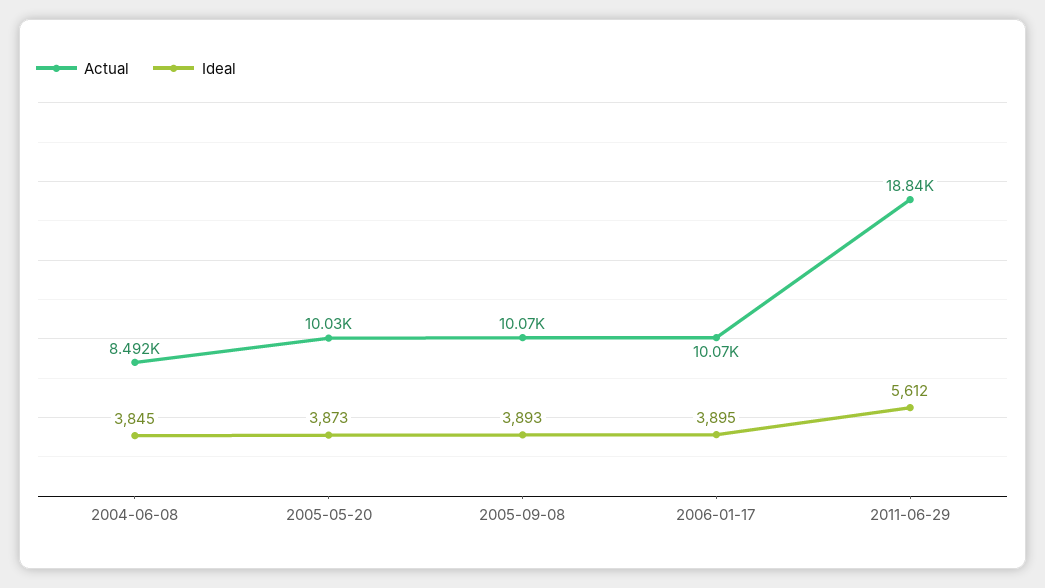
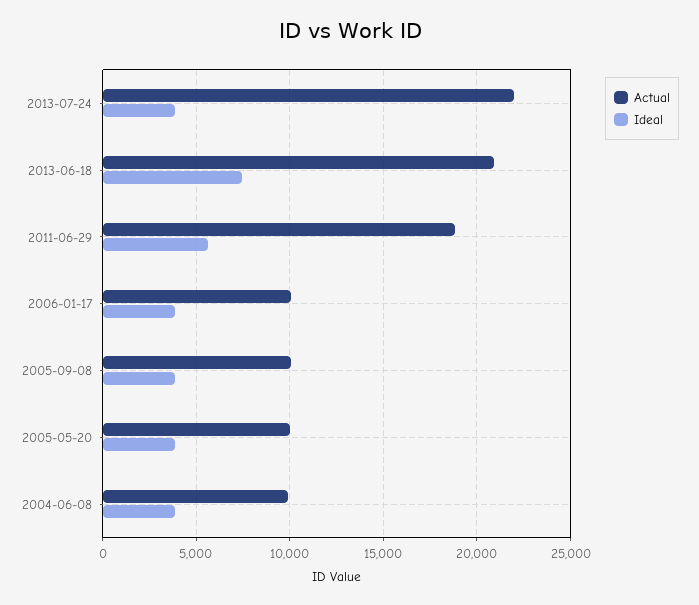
Actual, 2004-06-08: 8492 -> 10000
Actual, 2013-07-24: none -> 22000
Ideal, 2013-07-24: none -> 4000
Actual, 2013-06-18: none -> 21000
Ideal, 2013-06-18: none -> 7500

